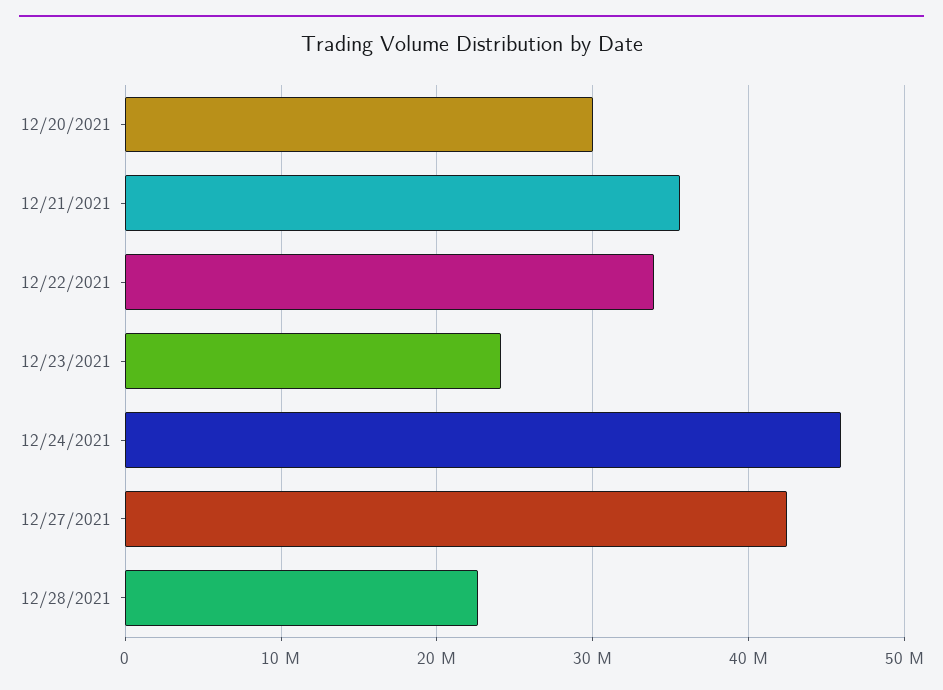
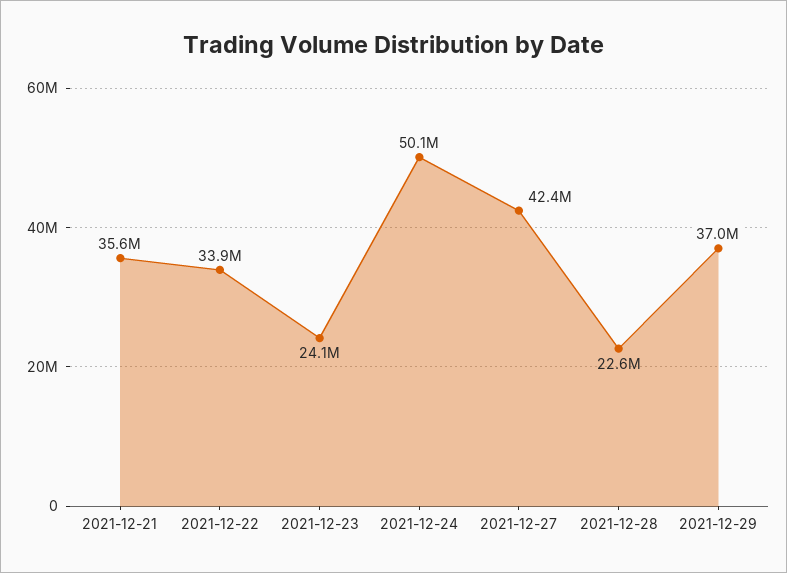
12/20/2021: 30000000 -> none
12/24/2021: 46000000 -> 50100000
2021-12-29: none -> 37000000

